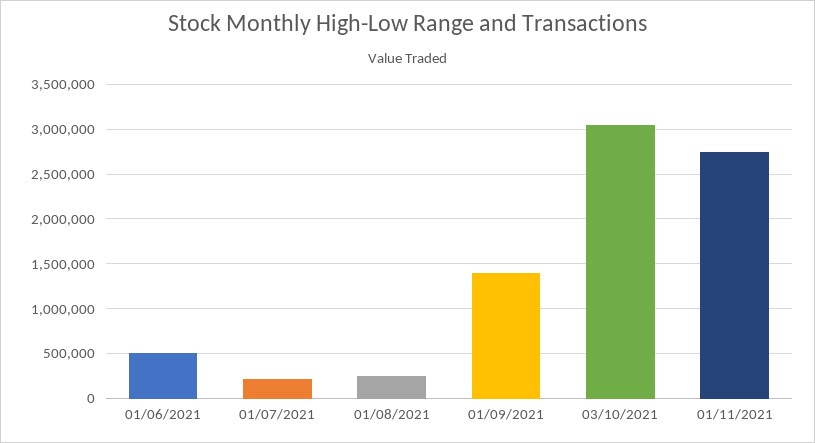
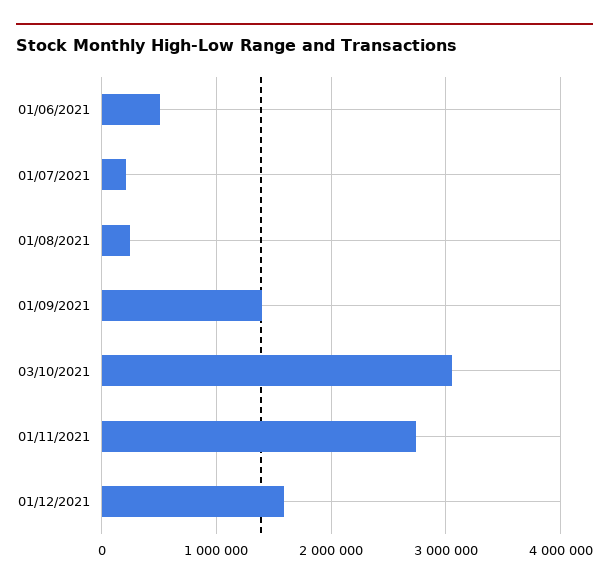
01/12/2021: none -> 1600000

